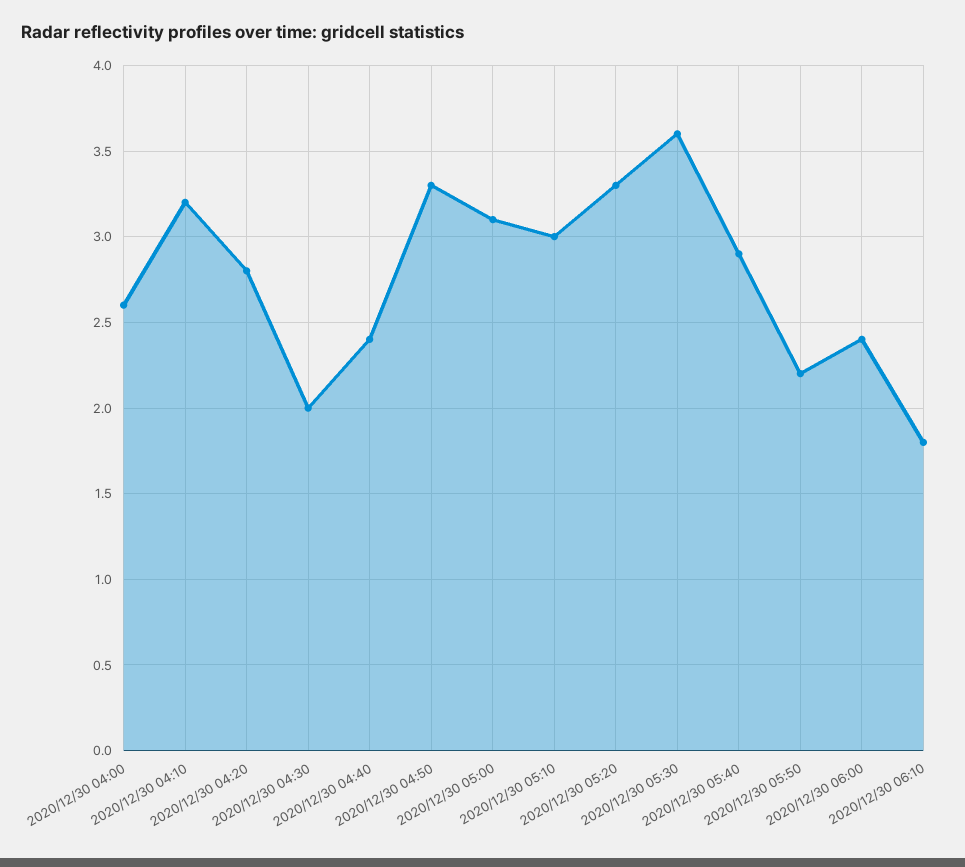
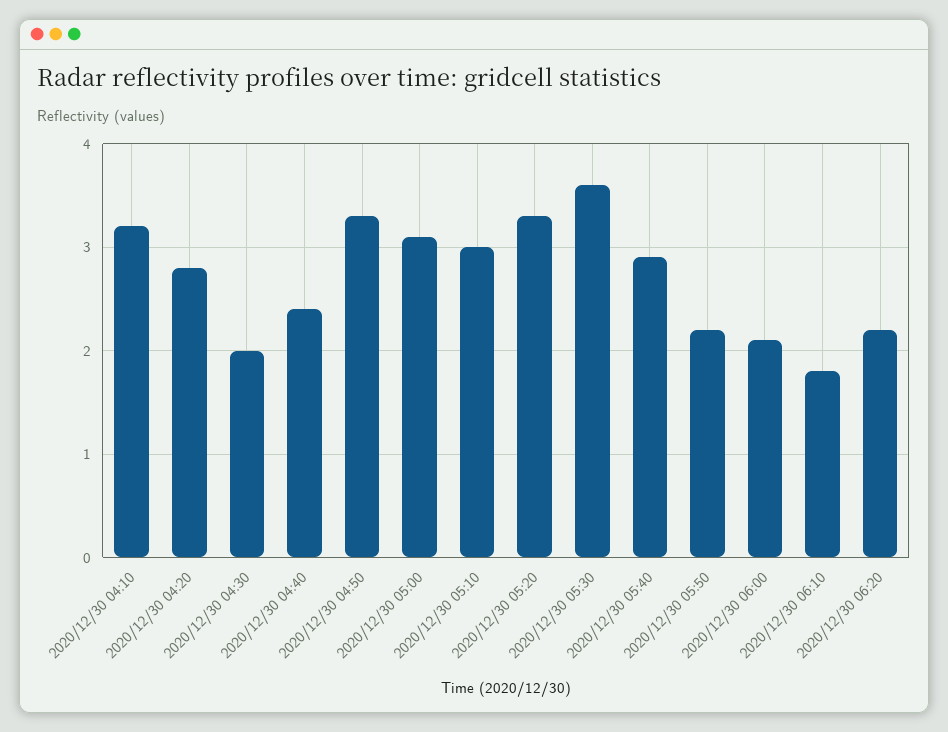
2020/12/30 04:00: 2.6 -> none
2020/12/30 06:00: 2.4 -> 2.1
2020/12/30 06:20: none -> 2.2

